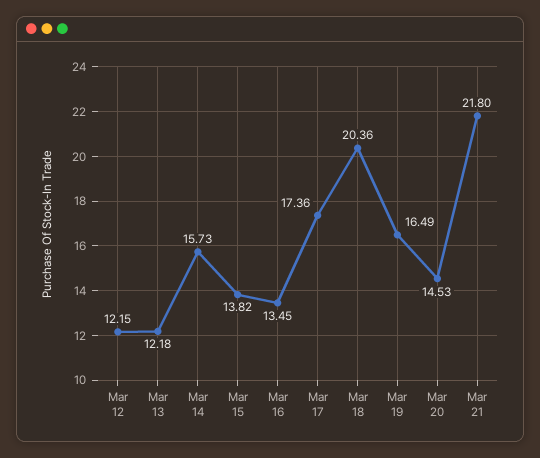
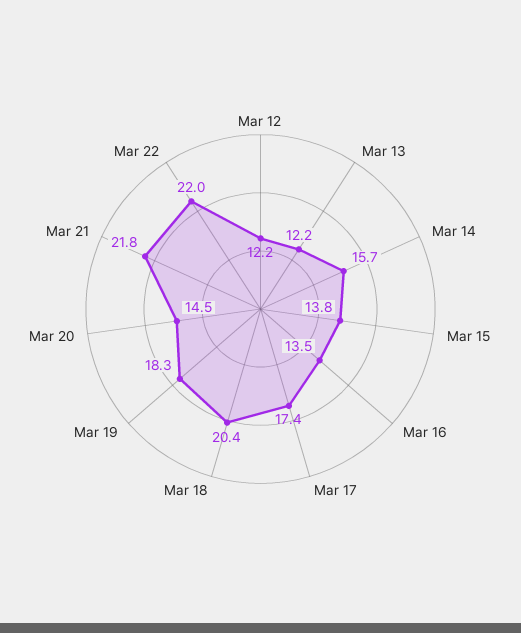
Mar 19: 16.49 -> 18.3
Mar 22: none -> 22

